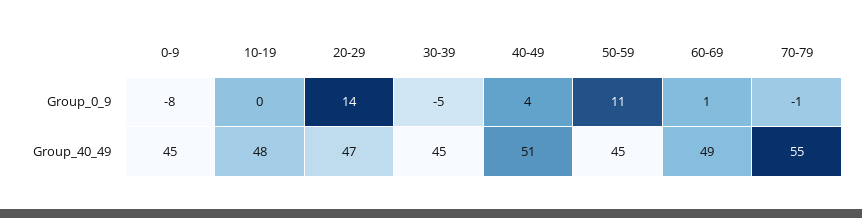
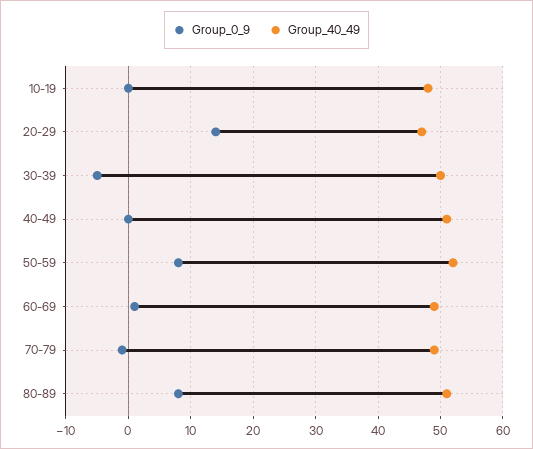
Group_0_9, 0-9: -8 -> none
Group_0_9, 40-49: 4 -> 0
Group_0_9, 50-59: 11 -> 8
Group_40_49, 0-9: 45 -> none
Group_40_49, 30-39: 45 -> 50
Group_40_49, 50-59: 45 -> 52
Group_40_49, 70-79: 55 -> 49
Group_0_9, 80-89: none -> 8
Group_40_49, 80-89: none -> 51

